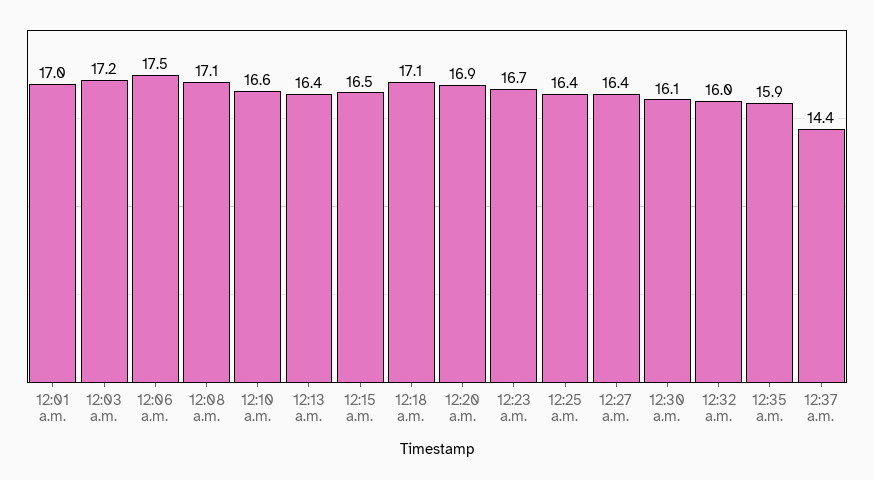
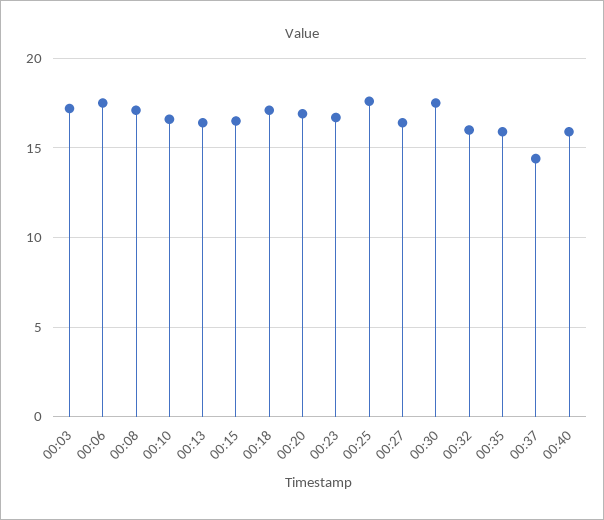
12:01 a.m.: 17 -> none
12:25 a.m.: 16.4 -> 17.5
12:30 a.m.: 16.1 -> 17.5
00:40: none -> 16

